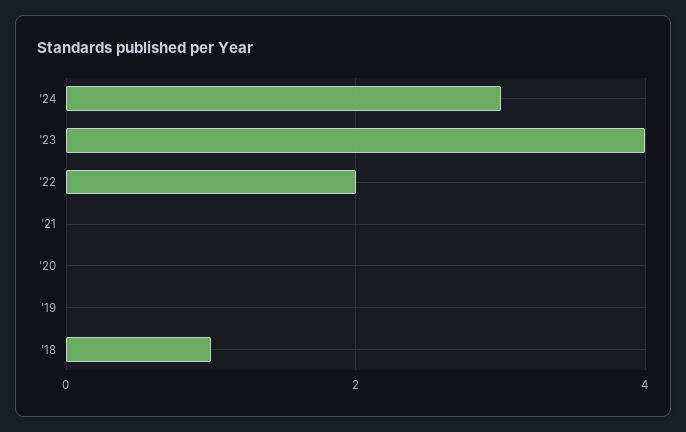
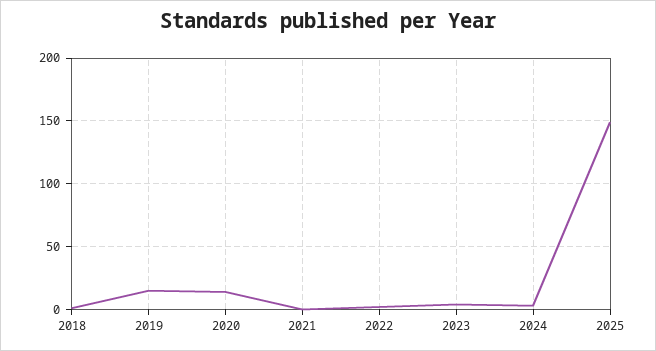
'20: 0 -> 15
'19: 0 -> 15
2025: none -> 150

